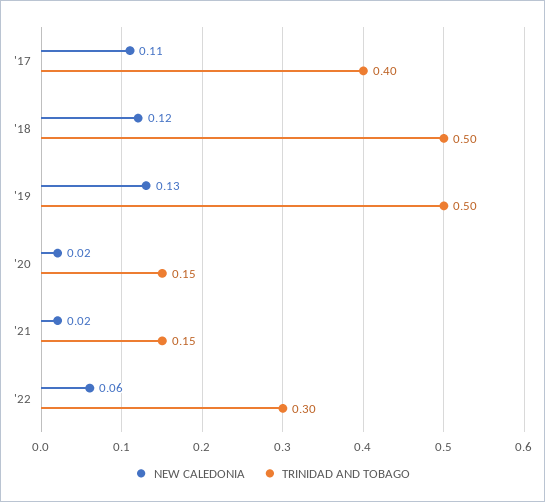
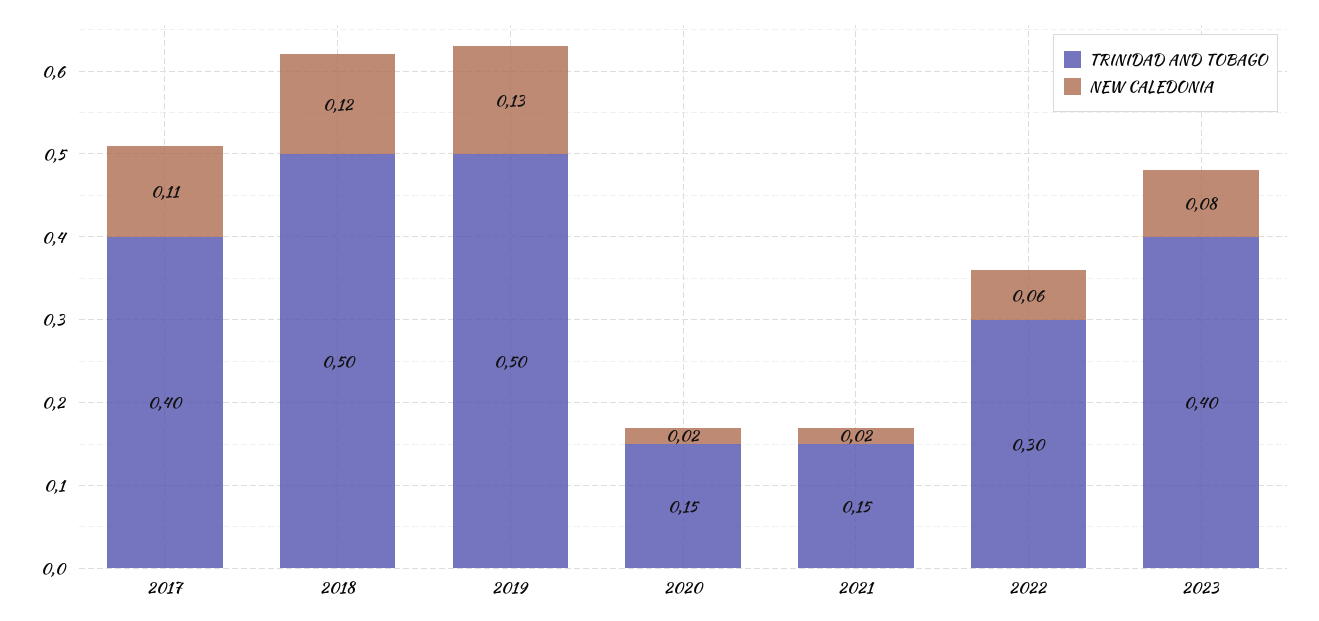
TRINIDAD AND TOBAGO, 2023: none -> 0.4
NEW CALEDONIA, 2023: none -> 0.08

